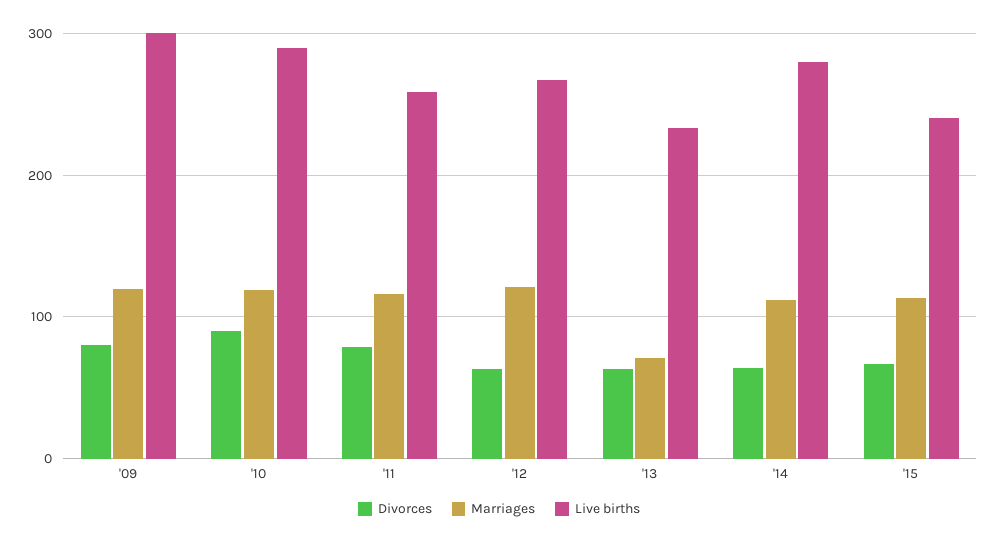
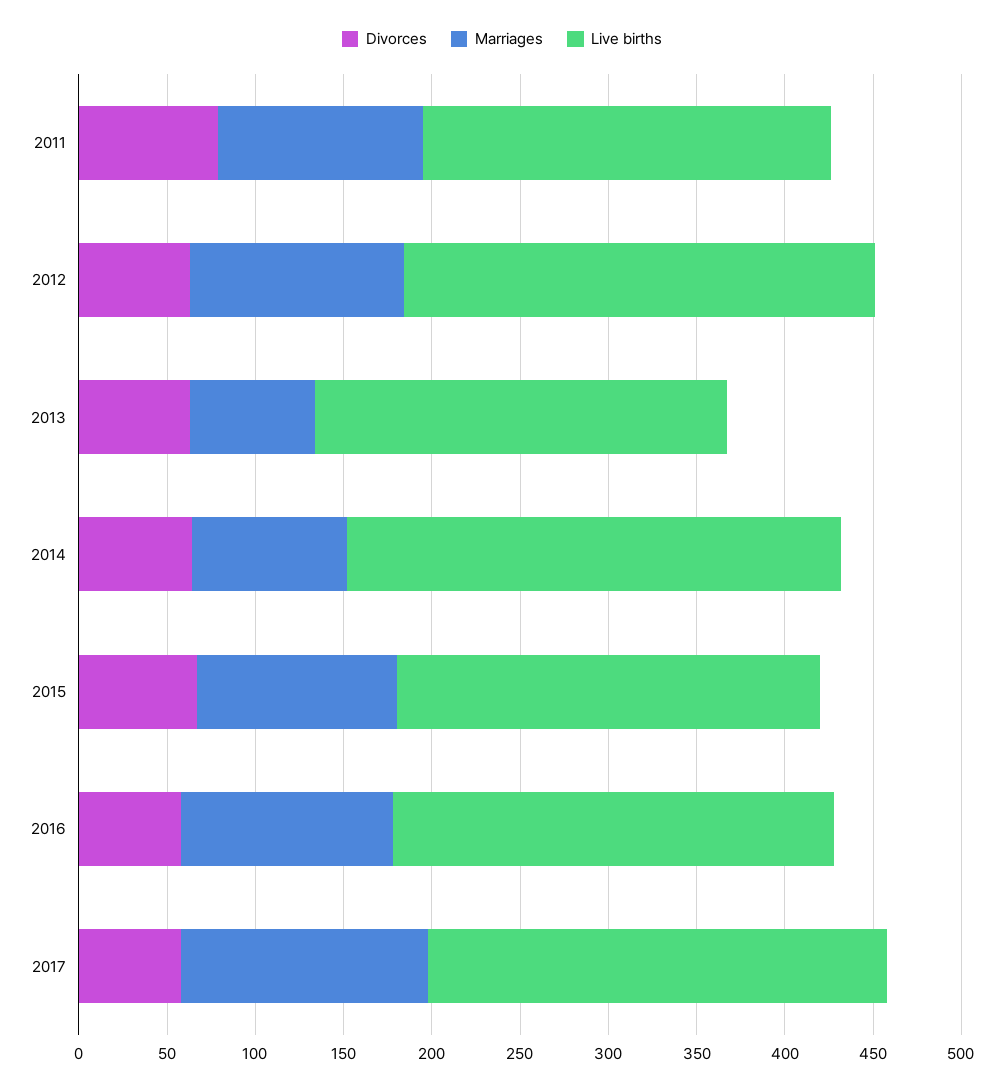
Divorces, '09: 80 -> none
Marriages, '09: 120 -> none
Live births, '09: 300 -> none
Divorces, '10: 90 -> none
Marriages, '10: 120 -> none
Live births, '10: 290 -> none
Live births, '11: 260 -> 230
Marriages, '14: 110 -> 90
Divorces, 2016: none -> 60
Marriages, 2016: none -> 120
Live births, 2016: none -> 250
Divorces, 2017: none -> 60
Marriages, 2017: none -> 140
Live births, 2017: none -> 260

